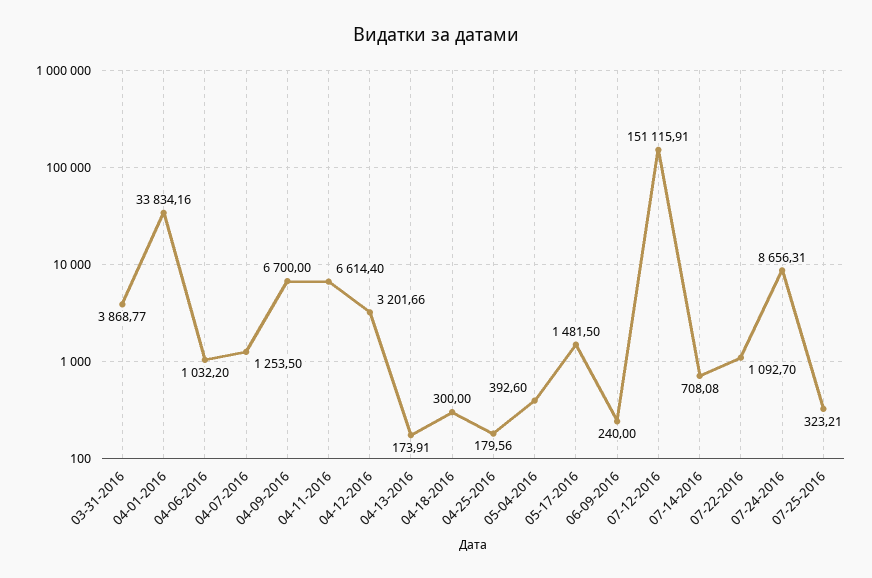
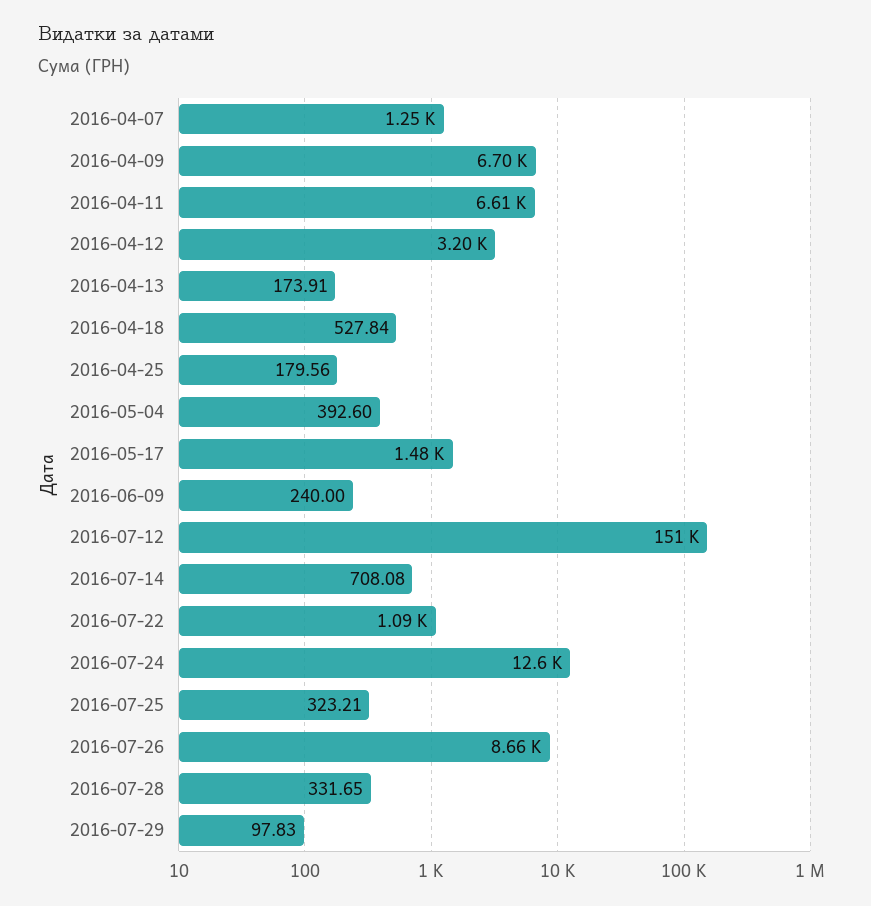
03-31-2016: 3868.77 -> none
04-01-2016: 33834.16 -> none
04-06-2016: 1032.2 -> none
04-18-2016: 300 -> 527.84
07-24-2016: 8656.31 -> 12600
2016-07-26: none -> 8660
2016-07-28: none -> 331.65
2016-07-29: none -> 97.83

